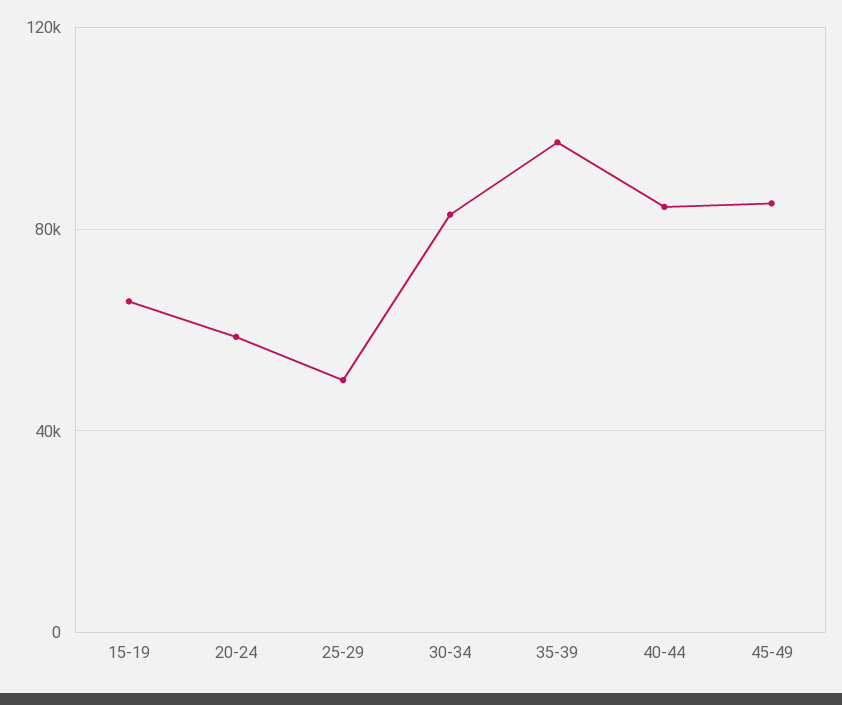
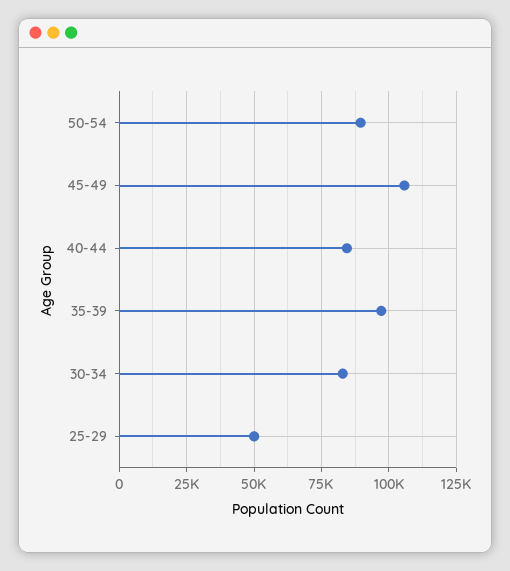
15-19: 65000 -> none
20-24: 60000 -> none
45-49: 85000 -> 105000
50-54: none -> 90000

